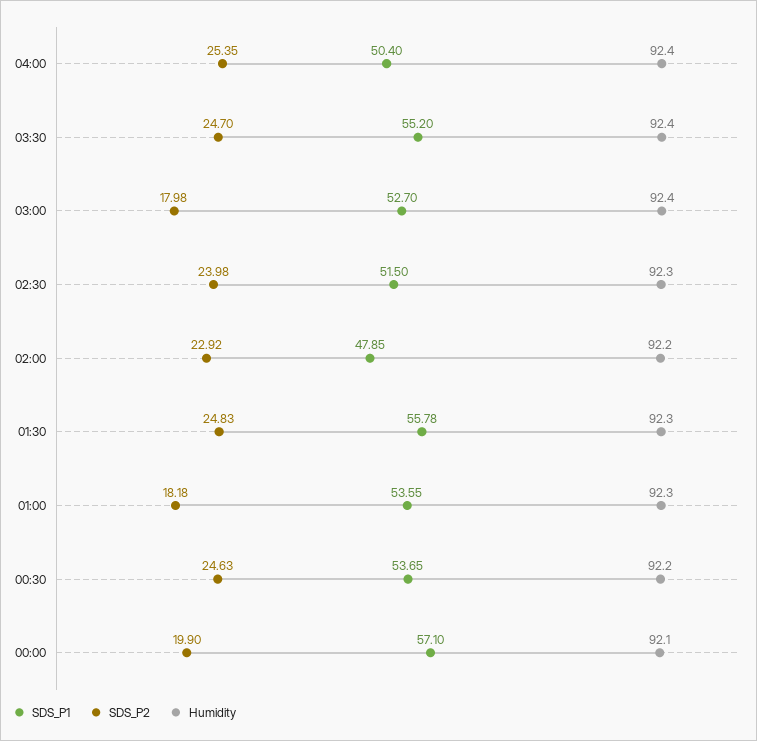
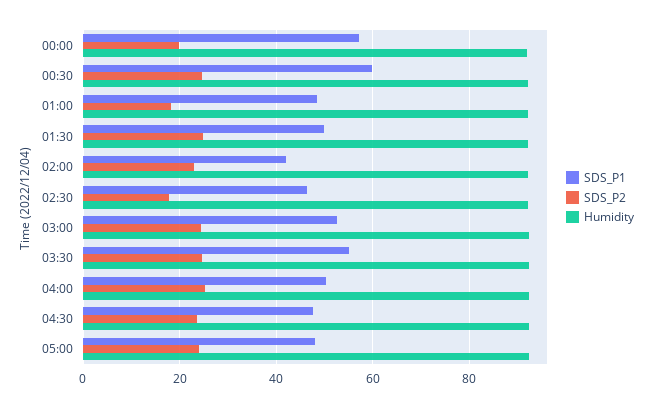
SDS_P2, 03:00: 17.98 -> 24
SDS_P1, 02:30: 51.5 -> 46
SDS_P2, 02:30: 23.98 -> 18
SDS_P1, 02:00: 47.85 -> 42
SDS_P1, 01:30: 55.78 -> 50
SDS_P1, 01:00: 53.55 -> 48
SDS_P1, 00:30: 53.65 -> 60
SDS_P1, 04:30: none -> 48
SDS_P2, 04:30: none -> 24
Humidity, 04:30: none -> 92
SDS_P1, 05:00: none -> 48
SDS_P2, 05:00: none -> 24
Humidity, 05:00: none -> 92

